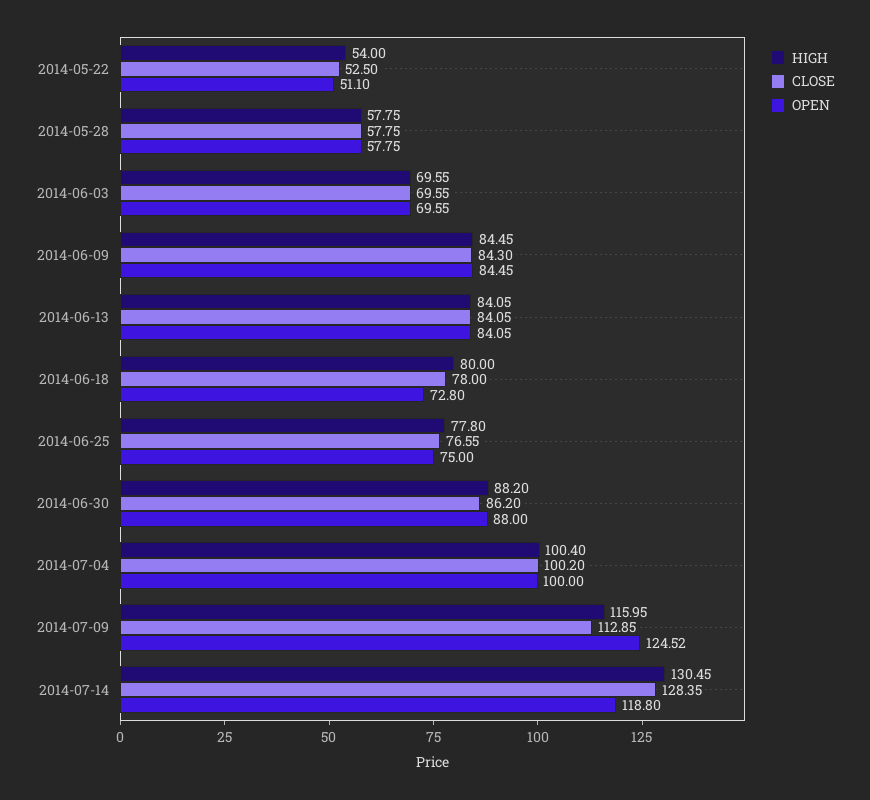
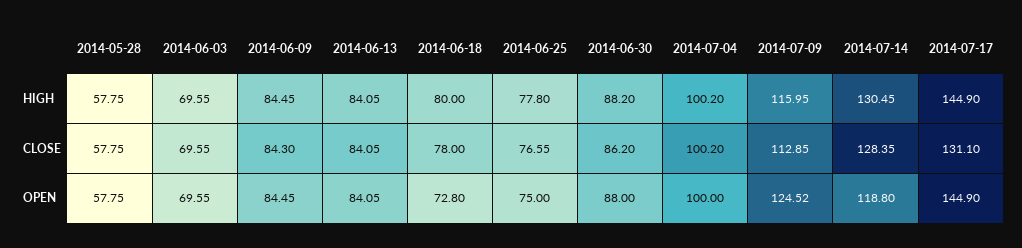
HIGH, 2014-05-22: 54 -> none
CLOSE, 2014-05-22: 52.5 -> none
OPEN, 2014-05-22: 51.1 -> none
HIGH, 2014-07-04: 100.4 -> 100.2
HIGH, 2014-07-17: none -> 144.9
CLOSE, 2014-07-17: none -> 131.1
OPEN, 2014-07-17: none -> 144.9

